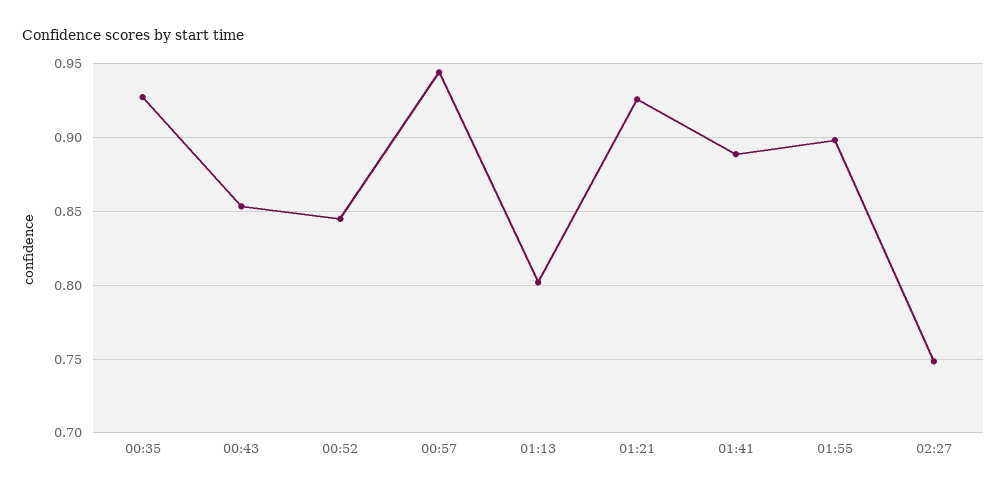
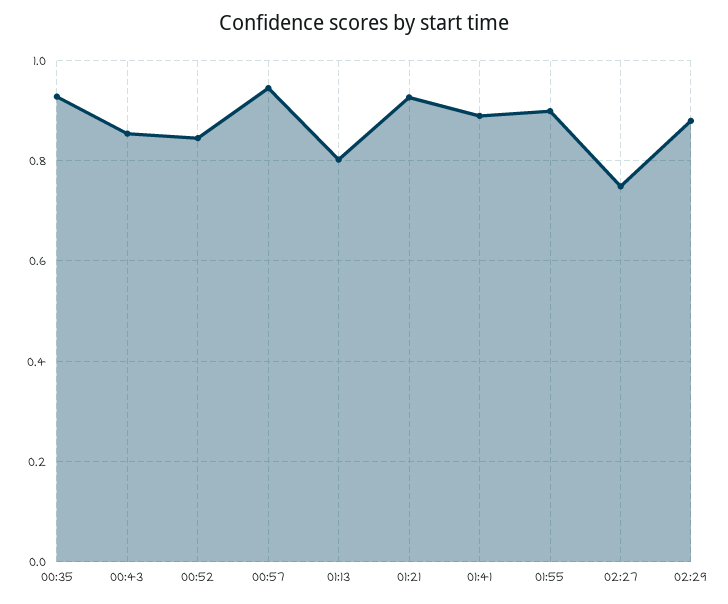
02:29: none -> 0.88

